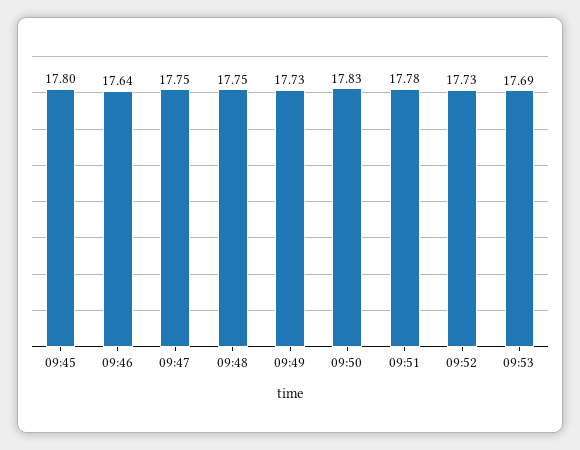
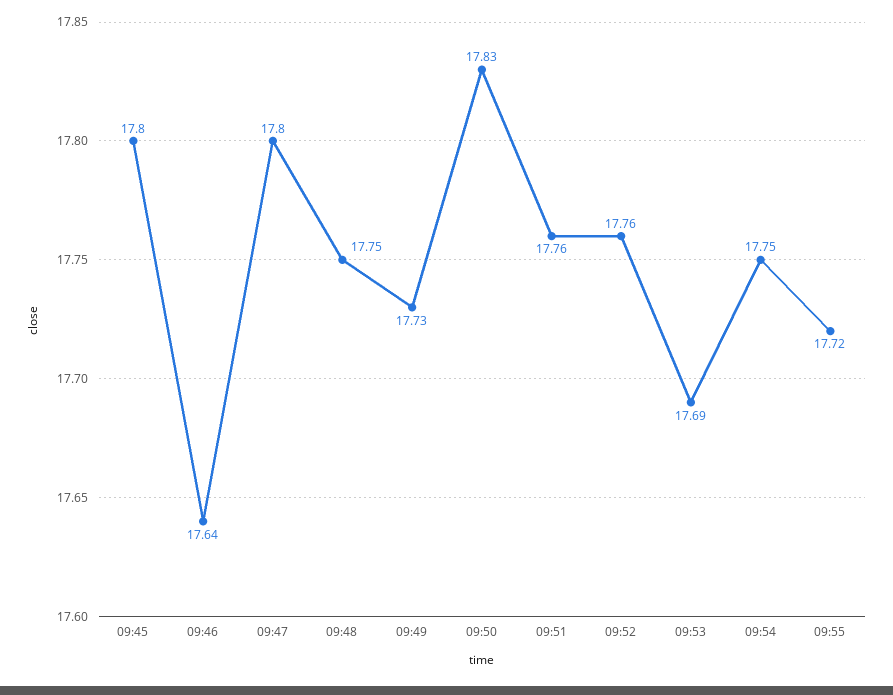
09:47: 17.75 -> 17.8
09:51: 17.78 -> 17.76
09:52: 17.73 -> 17.76
09:54: none -> 17.75
09:55: none -> 17.72

